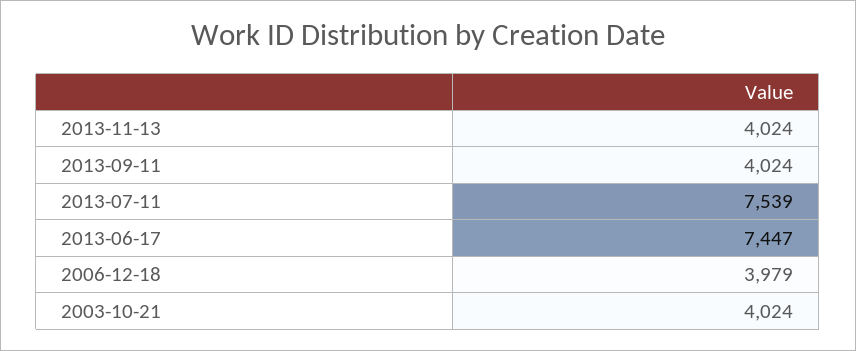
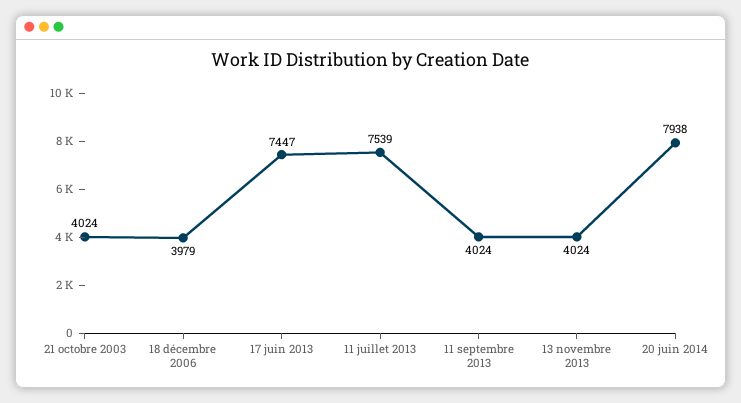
20 juin 2014: none -> 7938

